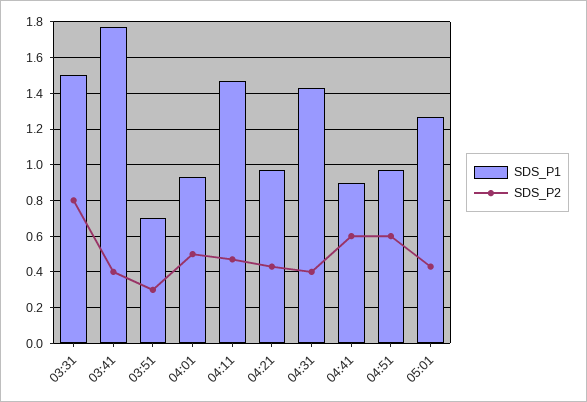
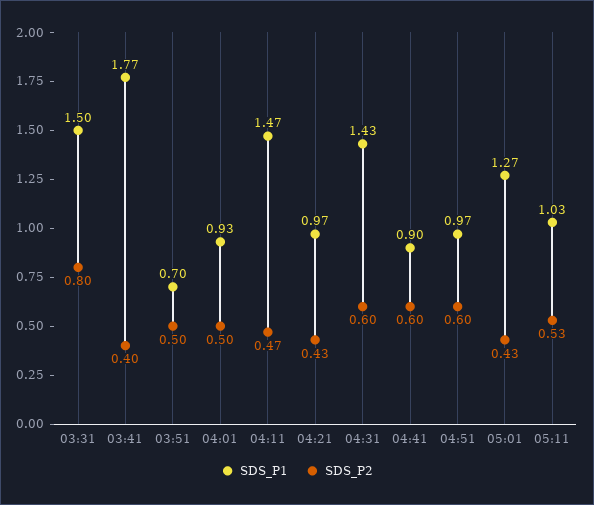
SDS_P2, 03:51: 0.3 -> 0.5
SDS_P2, 04:31: 0.4 -> 0.6
SDS_P1, 05:11: none -> 1.03
SDS_P2, 05:11: none -> 0.53

